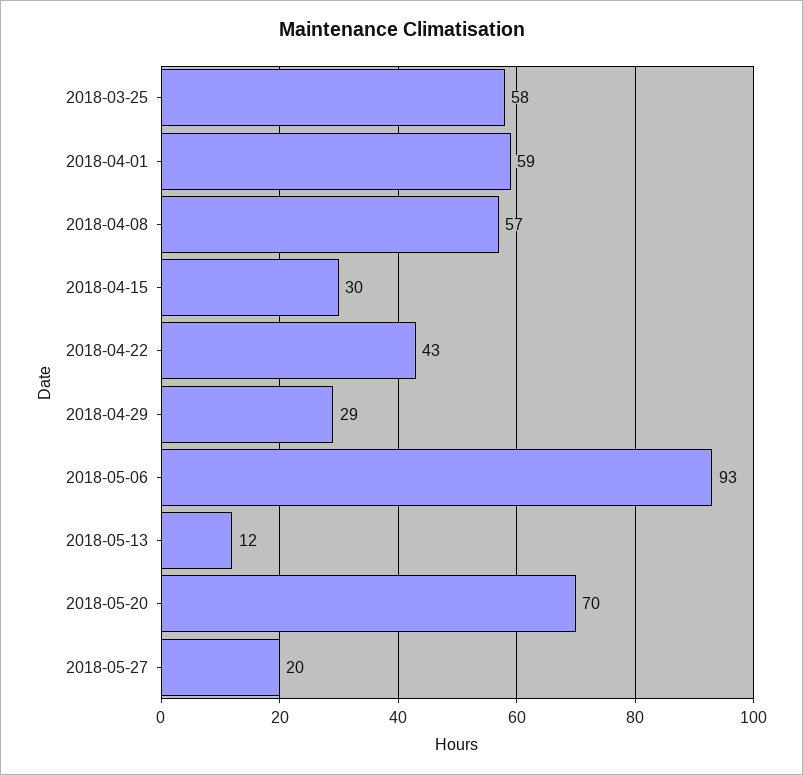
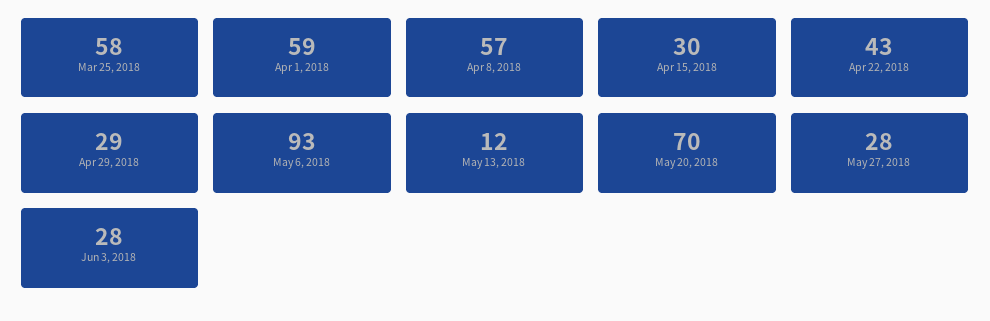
2018-05-27: 20 -> 28
Jun 3, 2018: none -> 28

